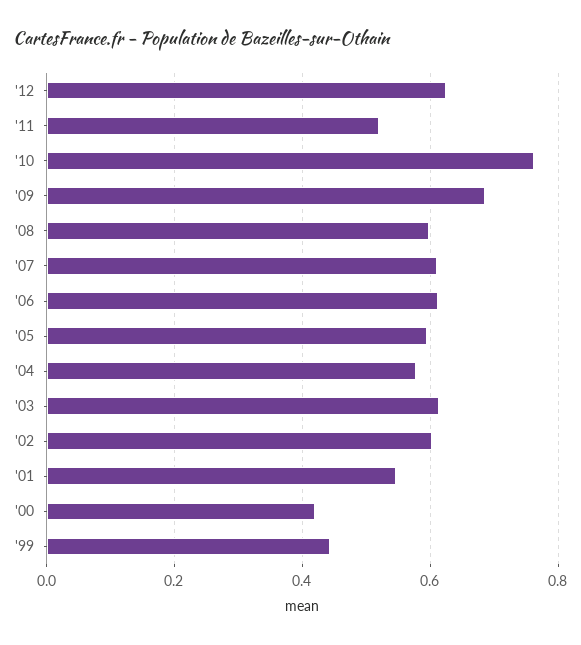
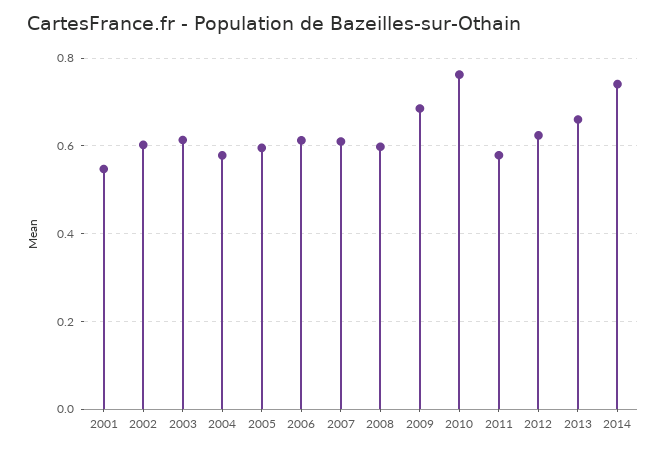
'11: 0.52 -> 0.58
'00: 0.42 -> none
'99: 0.44 -> none
2013: none -> 0.66
2014: none -> 0.74

